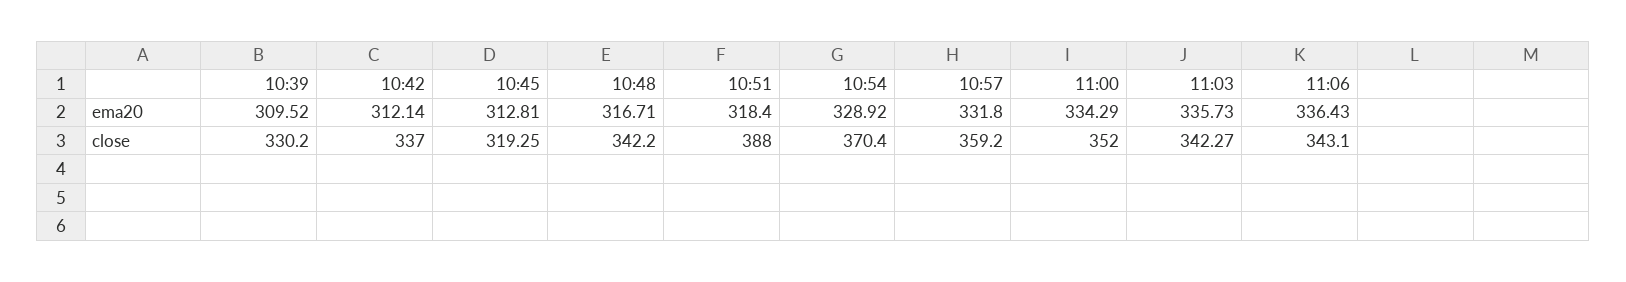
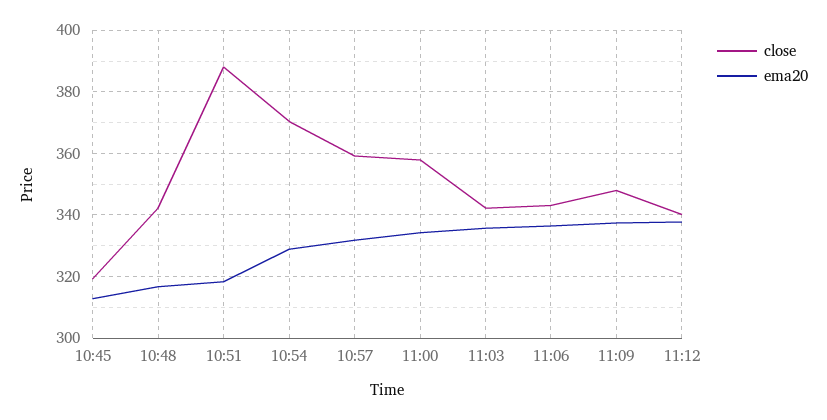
ema20, 10:39: 309.52 -> none
ema20, 10:42: 312.14 -> none
close, 10:39: 330.2 -> none
close, 10:42: 337 -> none
close, 11:00: 352 -> 358
close, 11:09: none -> 348
ema20, 11:09: none -> 338
close, 11:12: none -> 340
ema20, 11:12: none -> 338

